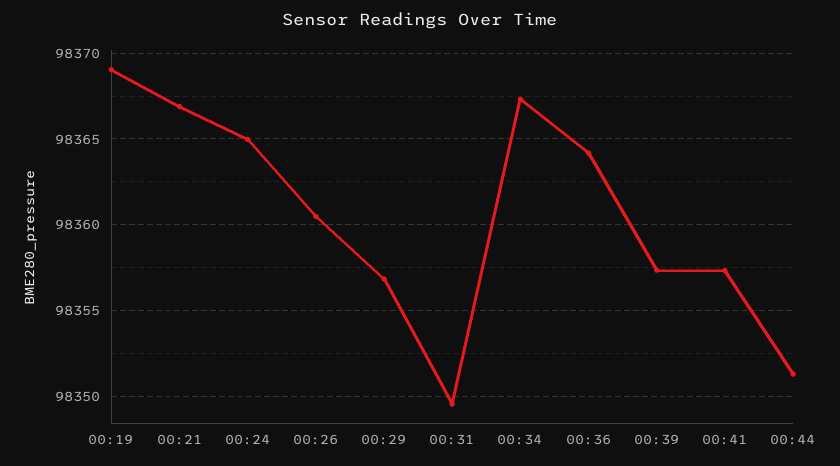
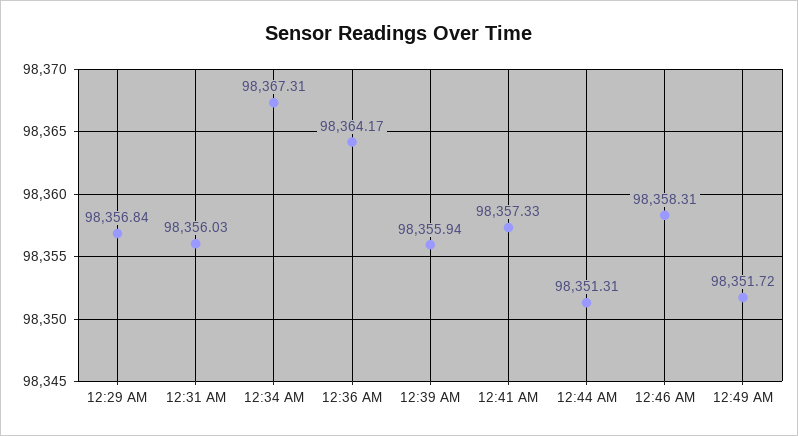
00:19: 98369 -> none
00:21: 98367 -> none
00:24: 98365 -> none
00:26: 98360.5 -> none
00:31: 98349.5 -> 98356.03
00:39: 98357.5 -> 98355.94
12:46 AM: none -> 98358.31
12:49 AM: none -> 98351.72

